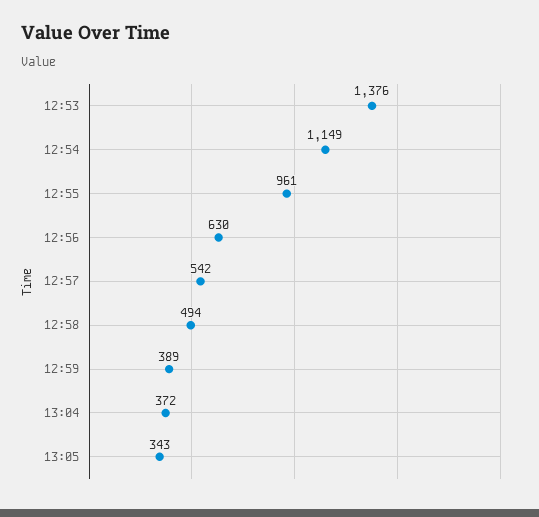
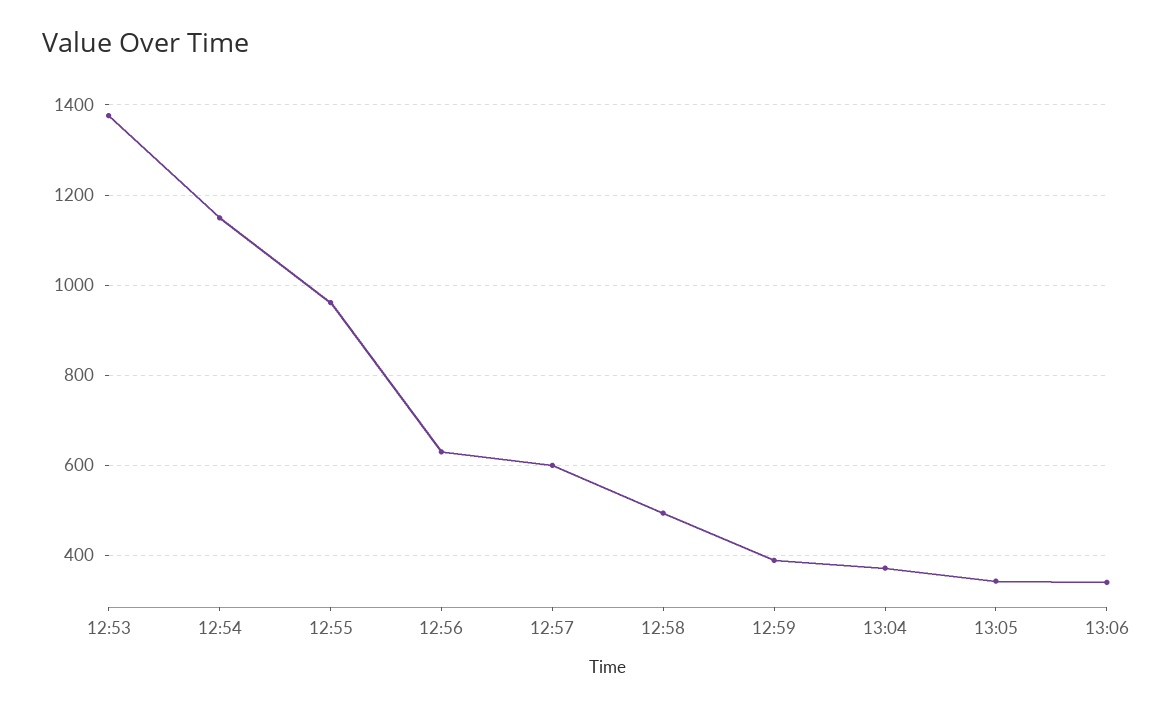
12:57: 542 -> 600
13:06: none -> 340

